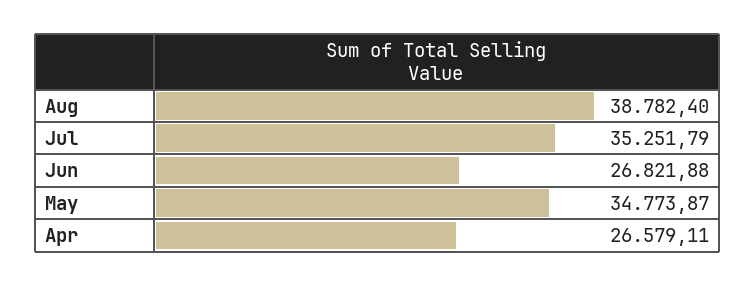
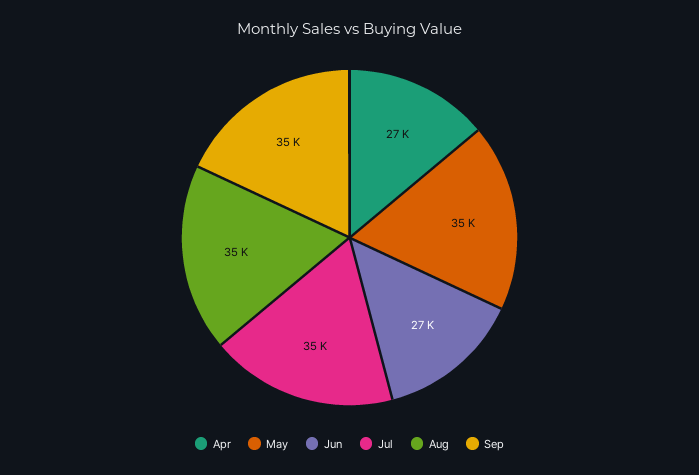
Aug: 38782.4 -> 35000
Sep: none -> 35000

